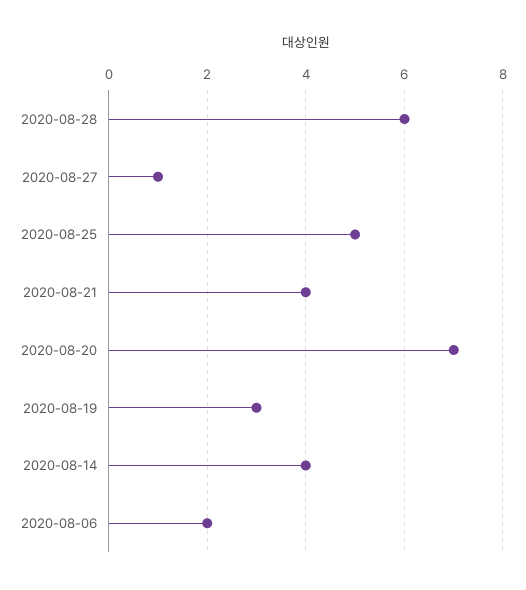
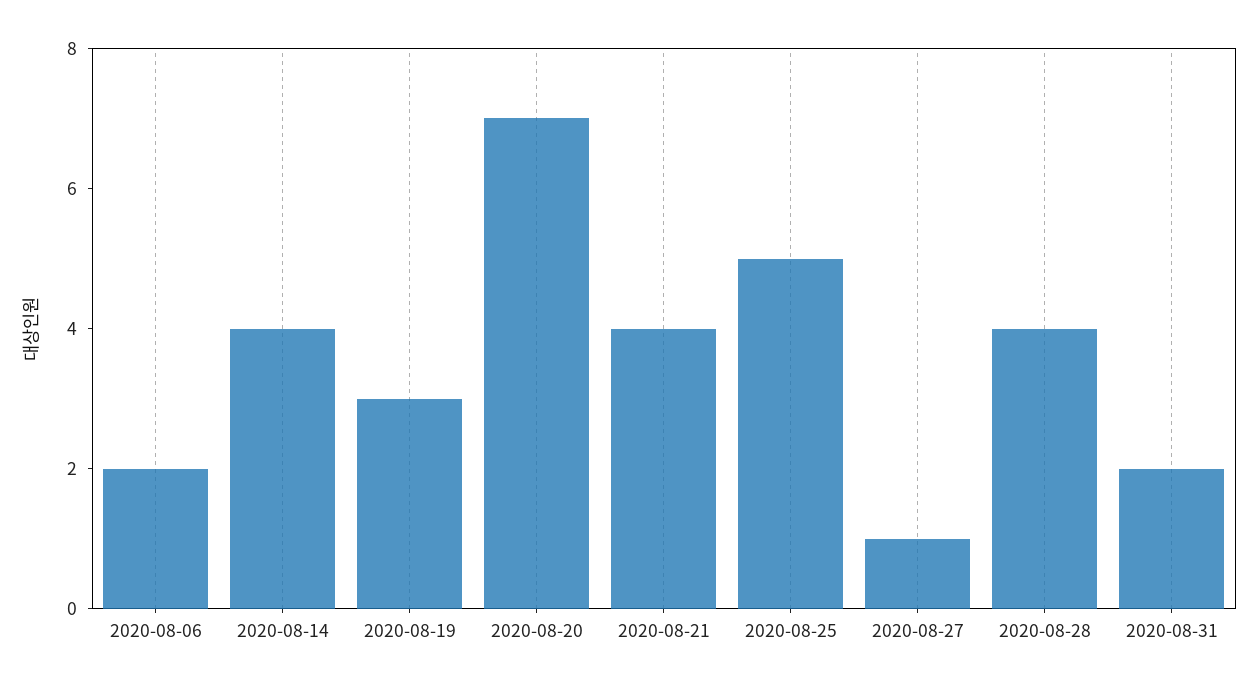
2020-08-28: 6 -> 4
2020-08-31: none -> 2

